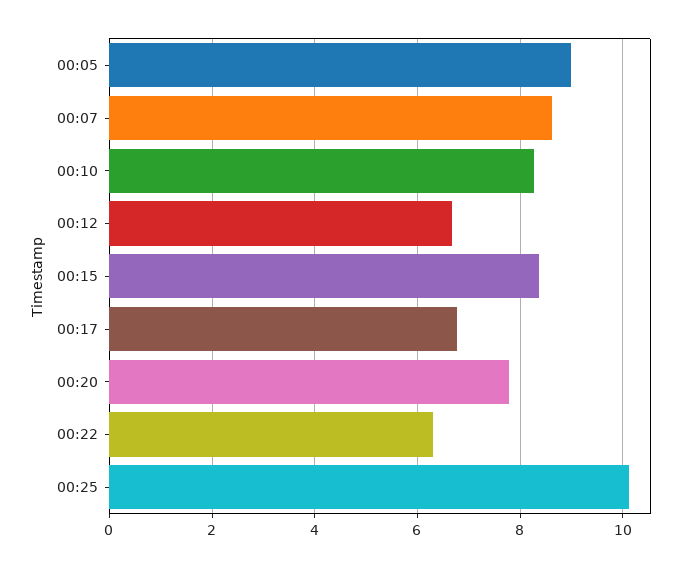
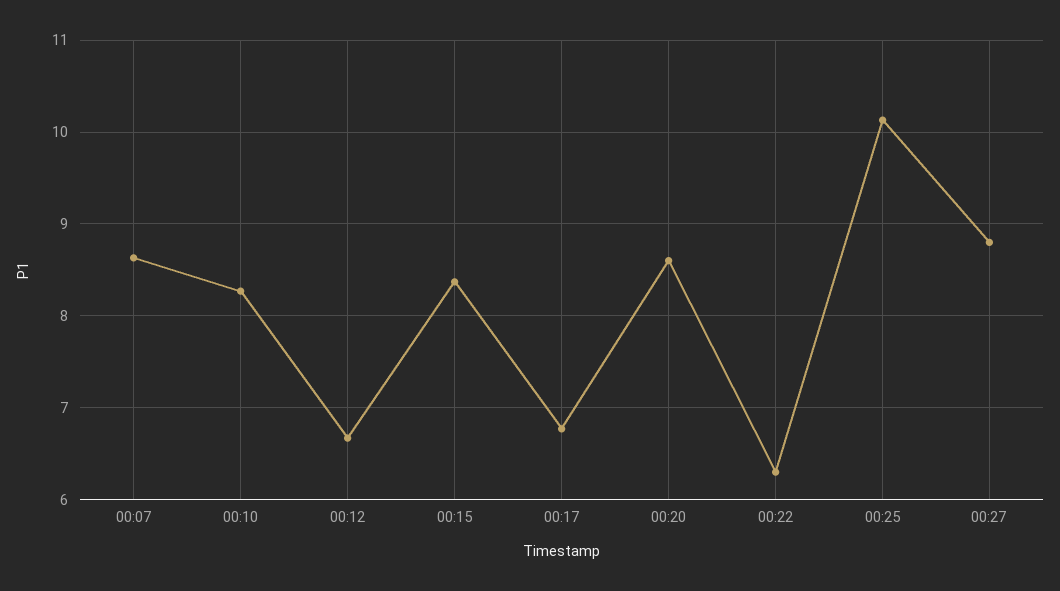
00:05: 9 -> none
00:20: 7.8 -> 8.6
00:27: none -> 8.8

